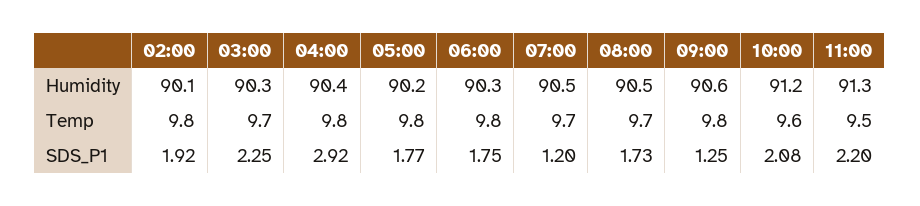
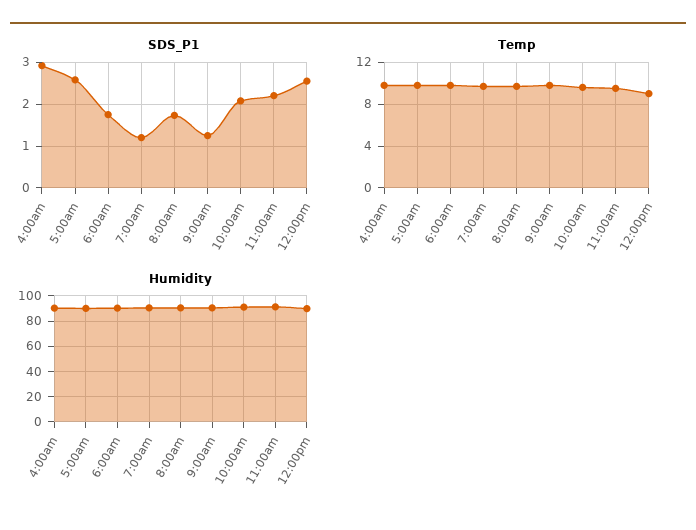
Humidity, 02:00: 90.1 -> none
Humidity, 03:00: 90.3 -> none
Temp, 02:00: 9.8 -> none
Temp, 03:00: 9.7 -> none
SDS_P1, 02:00: 1.92 -> none
SDS_P1, 03:00: 2.25 -> none
SDS_P1, 05:00: 1.77 -> 2.6
SDS_P1, 12:00pm: none -> 2.6
Temp, 12:00pm: none -> 9
Humidity, 12:00pm: none -> 90

